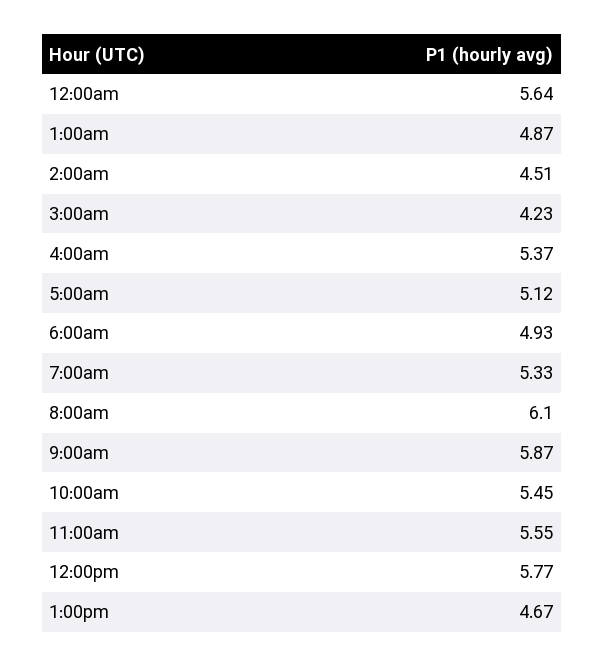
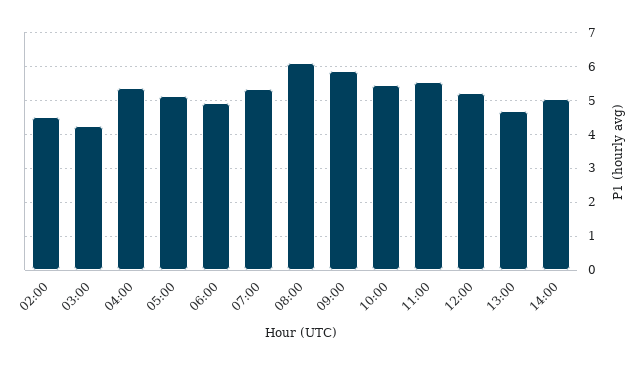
12:00am: 5.64 -> none
1:00am: 4.87 -> none
12:00pm: 5.77 -> 5.2
14:00: none -> 5

